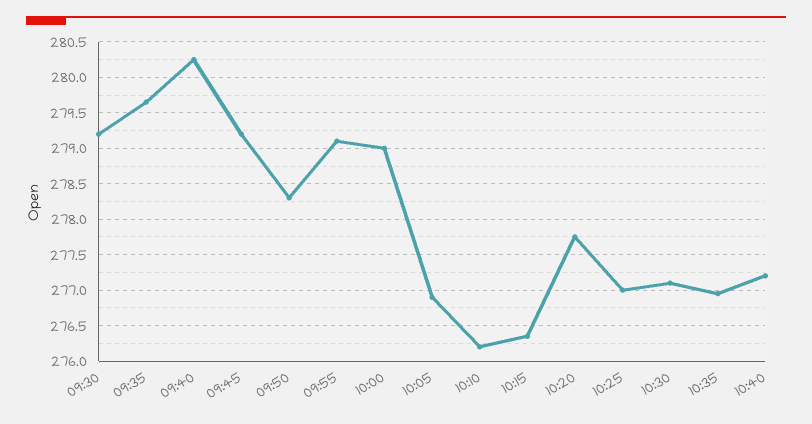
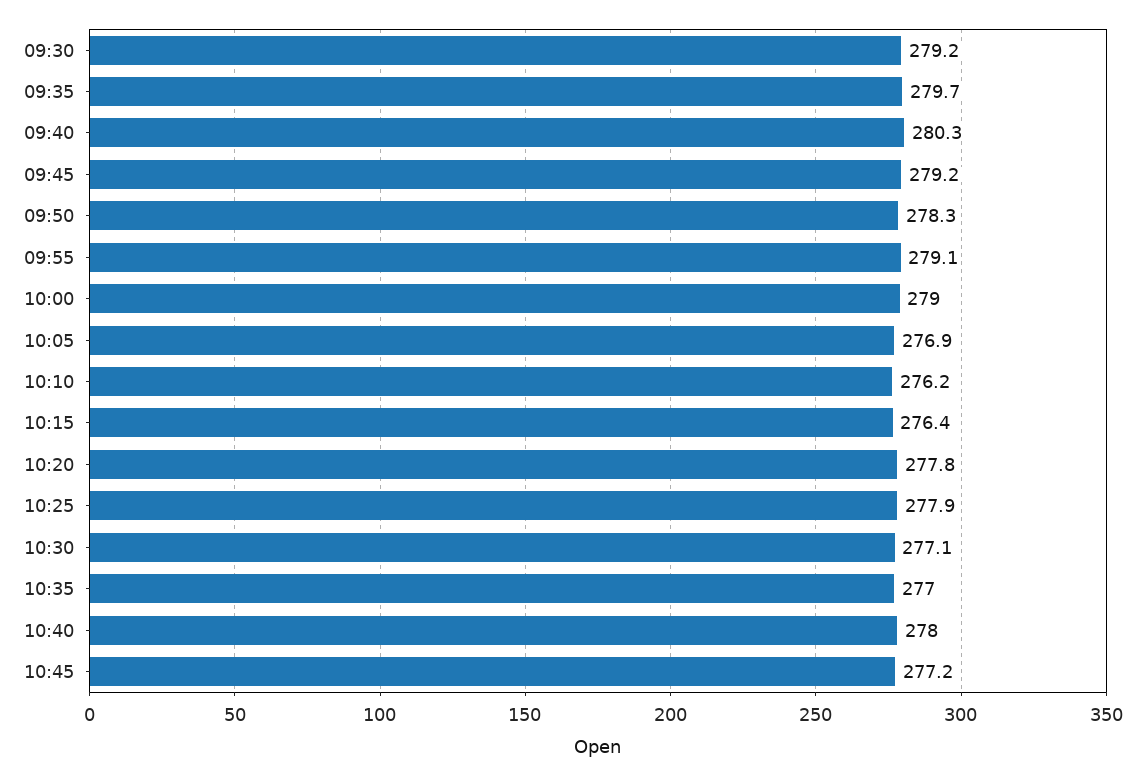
10:25: 277 -> 277.9
10:40: 277.2 -> 278
10:45: none -> 277.2

